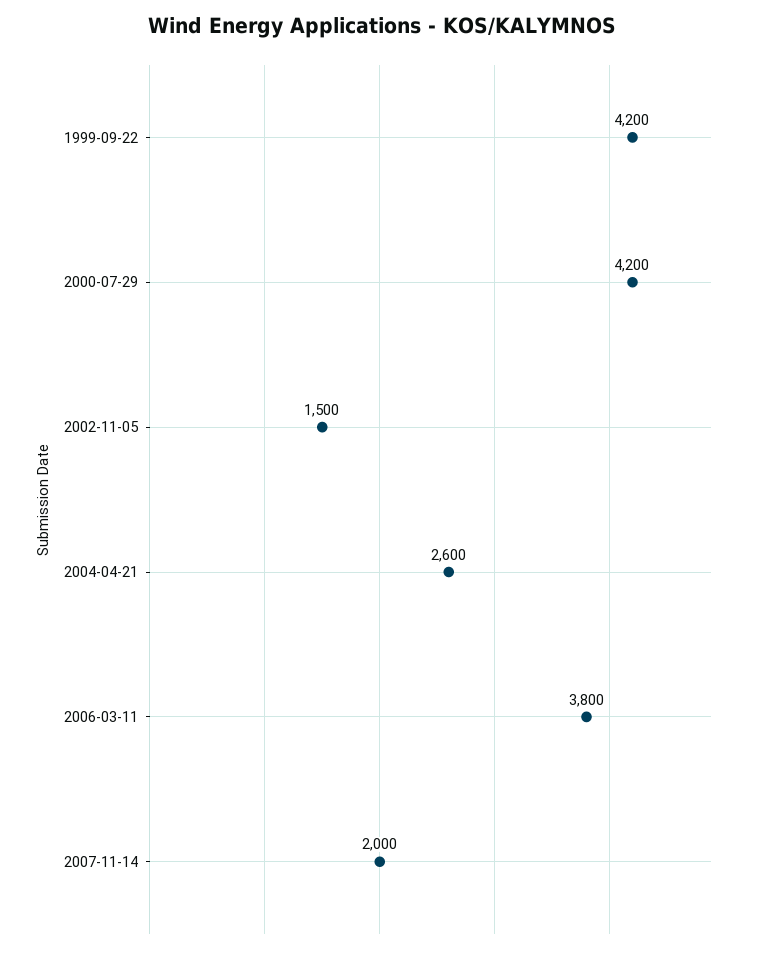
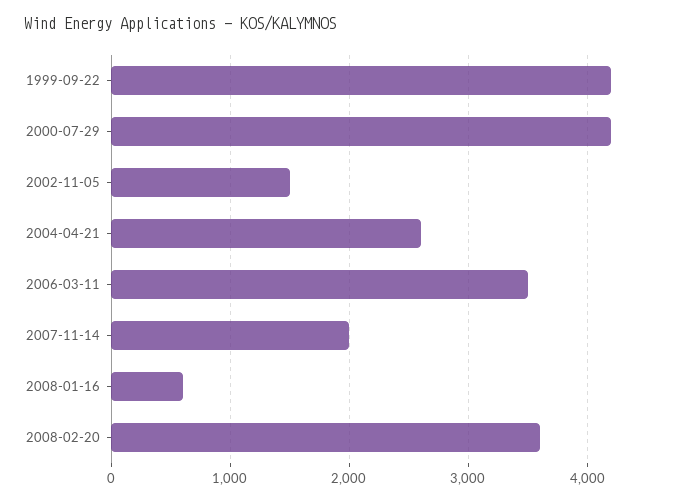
2006-03-11: 3800 -> 3500
2008-01-16: none -> 600
2008-02-20: none -> 3600

